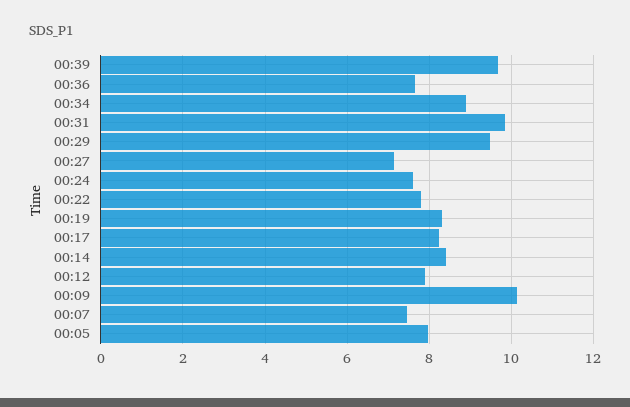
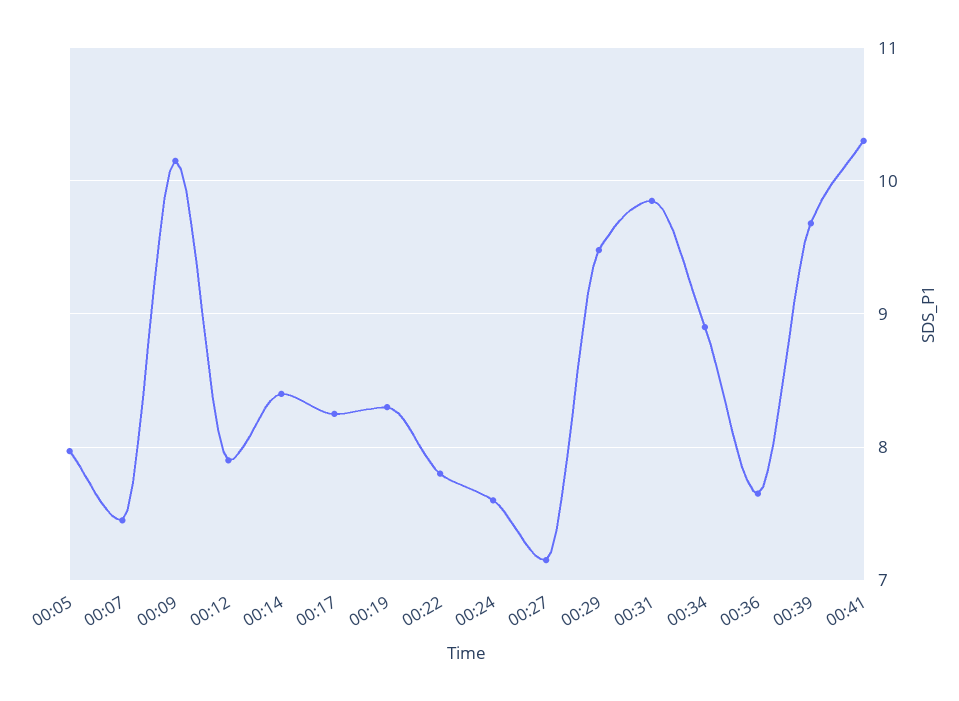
00:41: none -> 10.3

